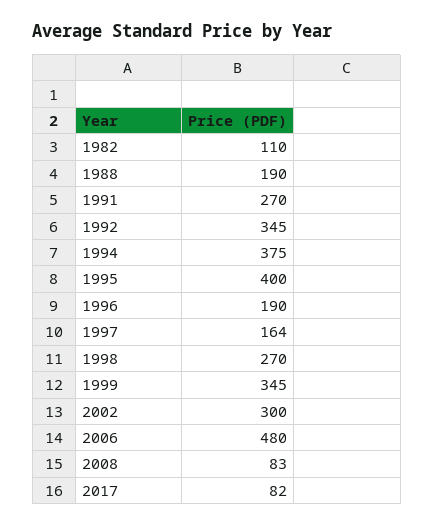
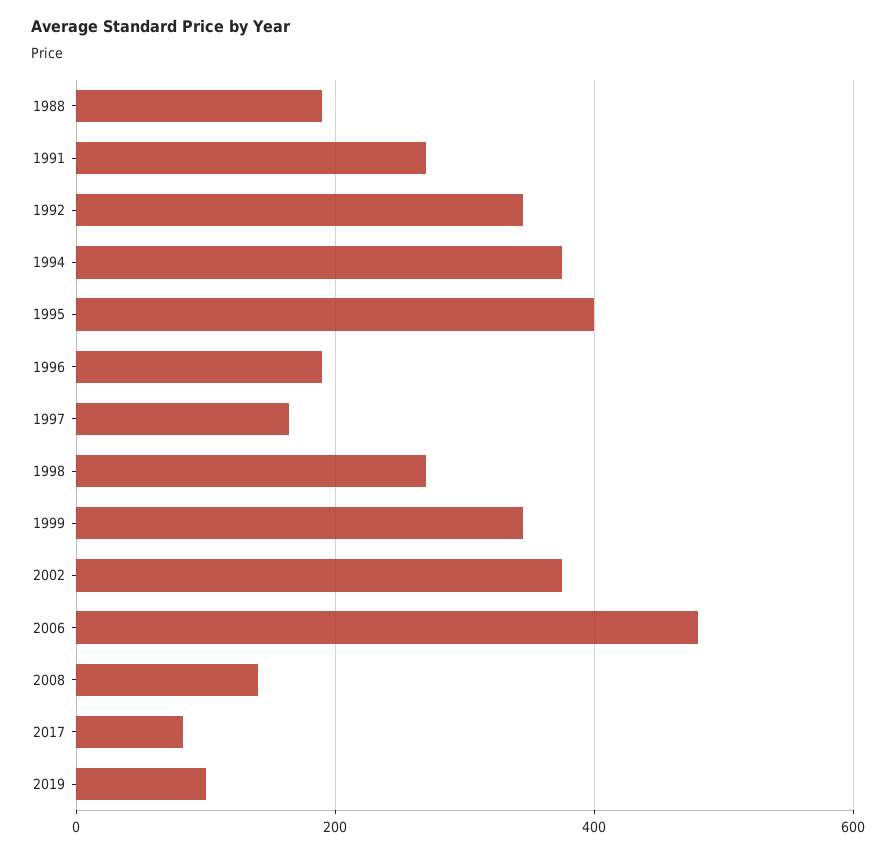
1982: 110 -> none
2002: 300 -> 380
2008: 83 -> 140
2019: none -> 100

